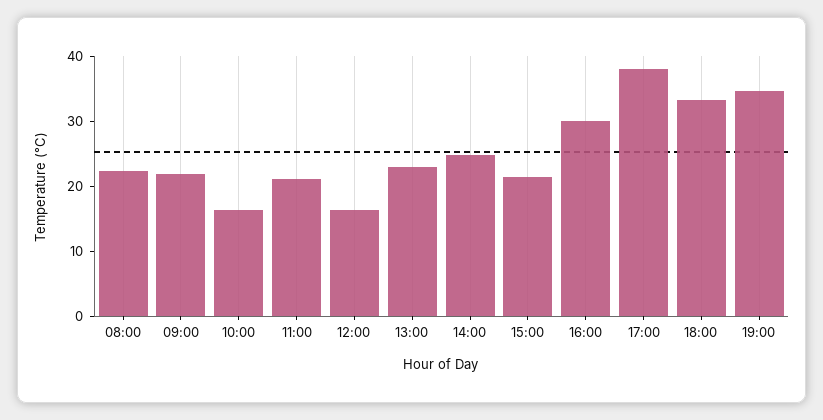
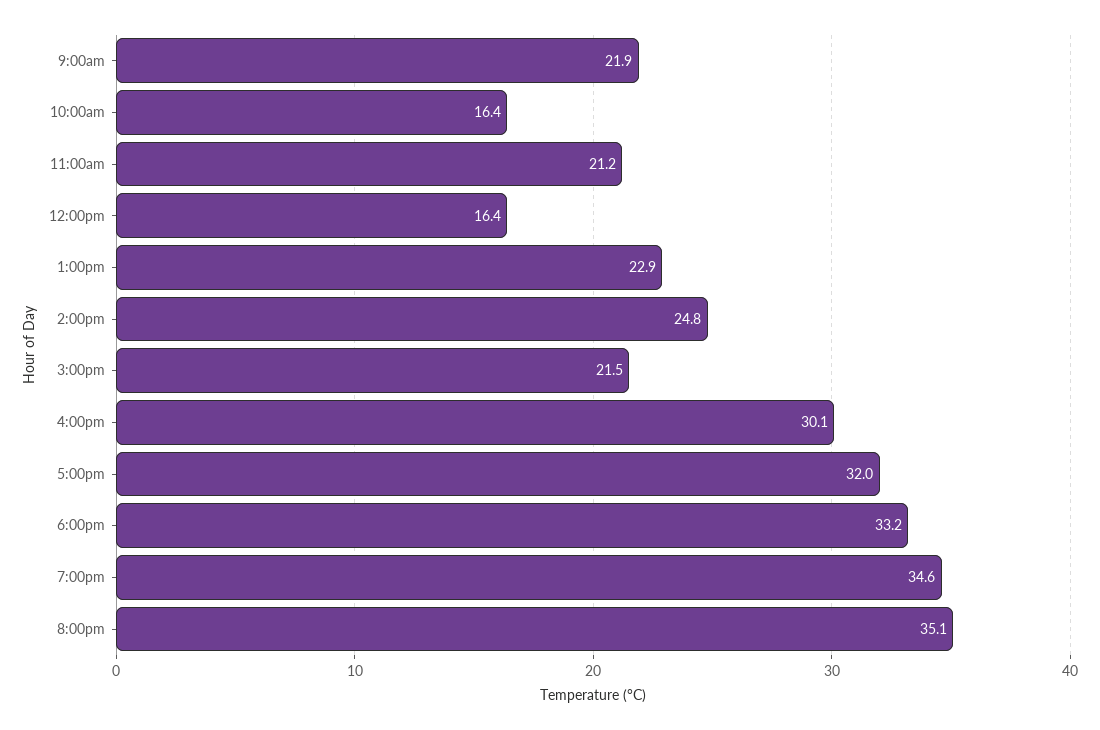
08:00: 22 -> none
17:00: 38 -> 32
8:00pm: none -> 35.1

